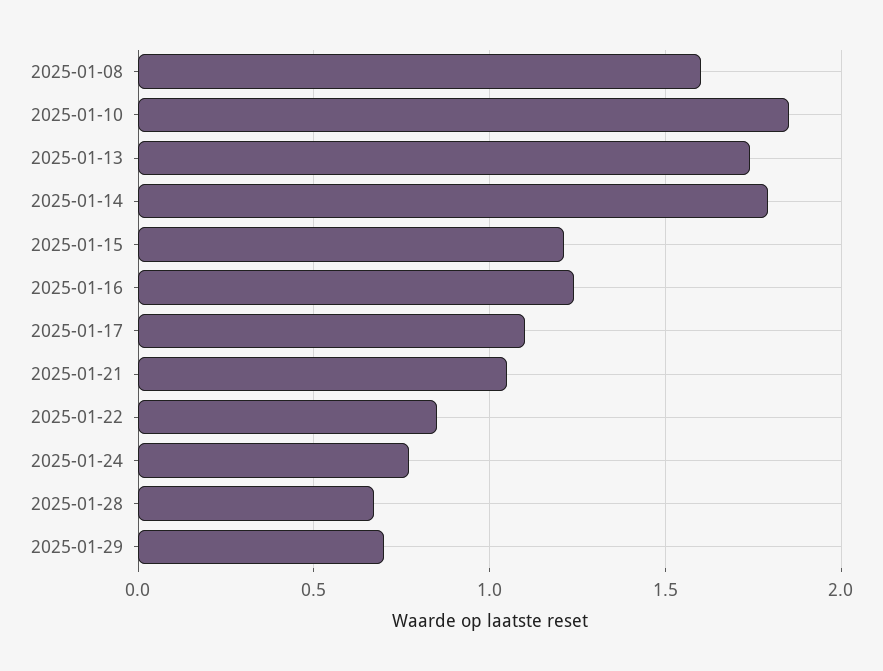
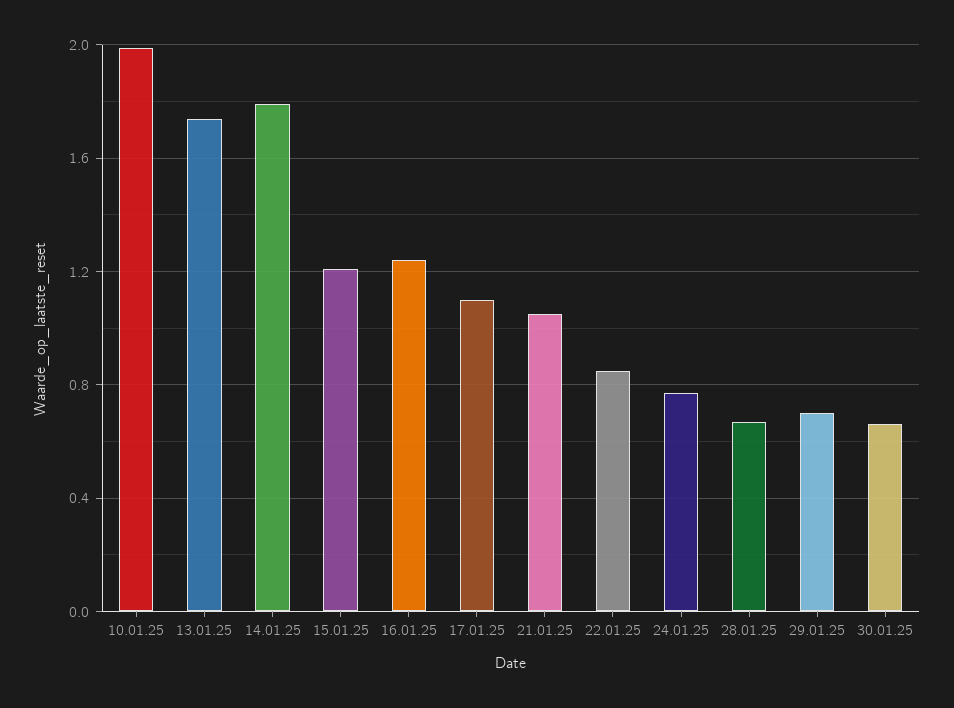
2025-01-08: 1.6 -> none
2025-01-10: 1.85 -> 2
30.01.25: none -> 0.65

